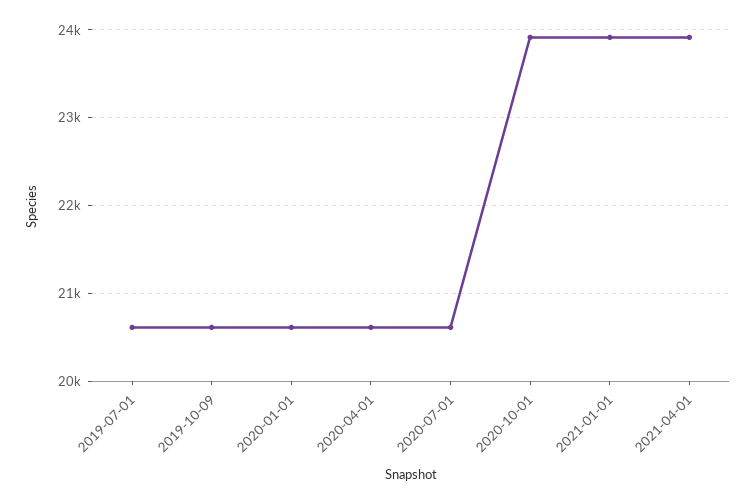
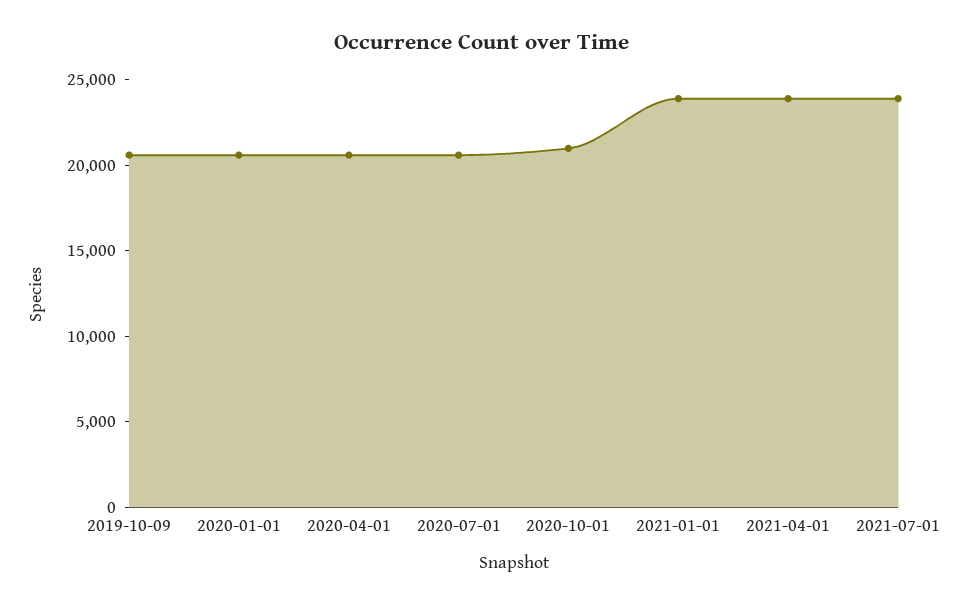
2019-07-01: 20600 -> none
2020-10-01: 23900 -> 21000
2021-07-01: none -> 24000

